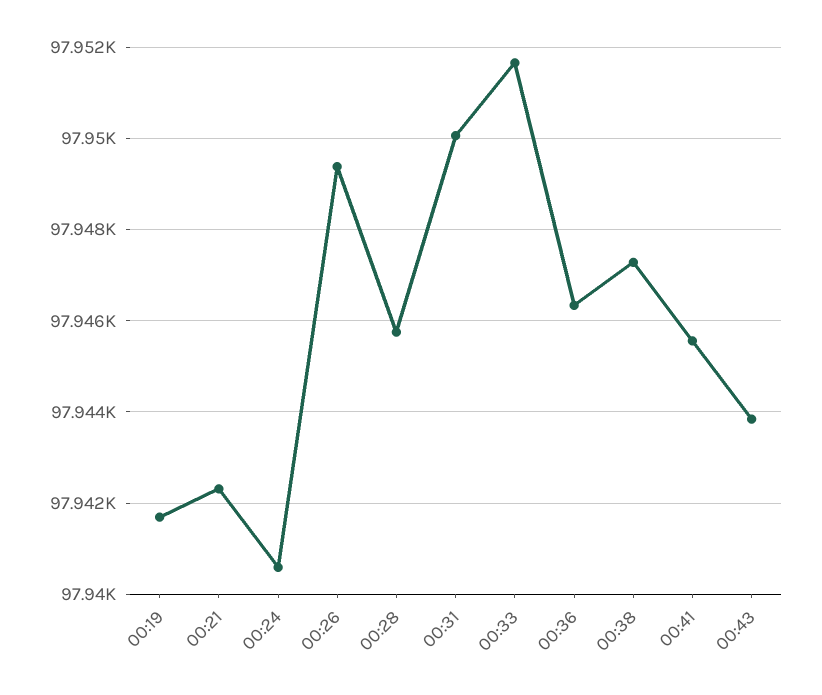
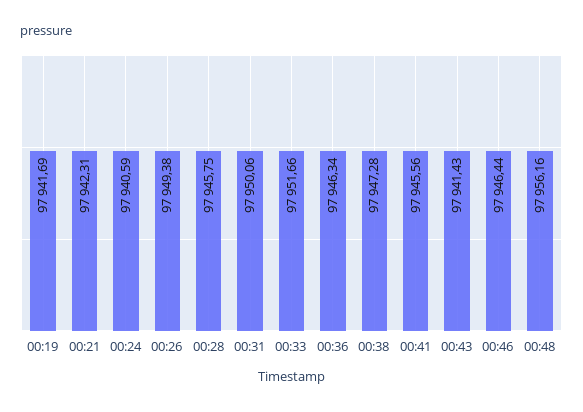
00:43: 97943.8 -> 97941.43
00:46: none -> 97946.44
00:48: none -> 97956.16

